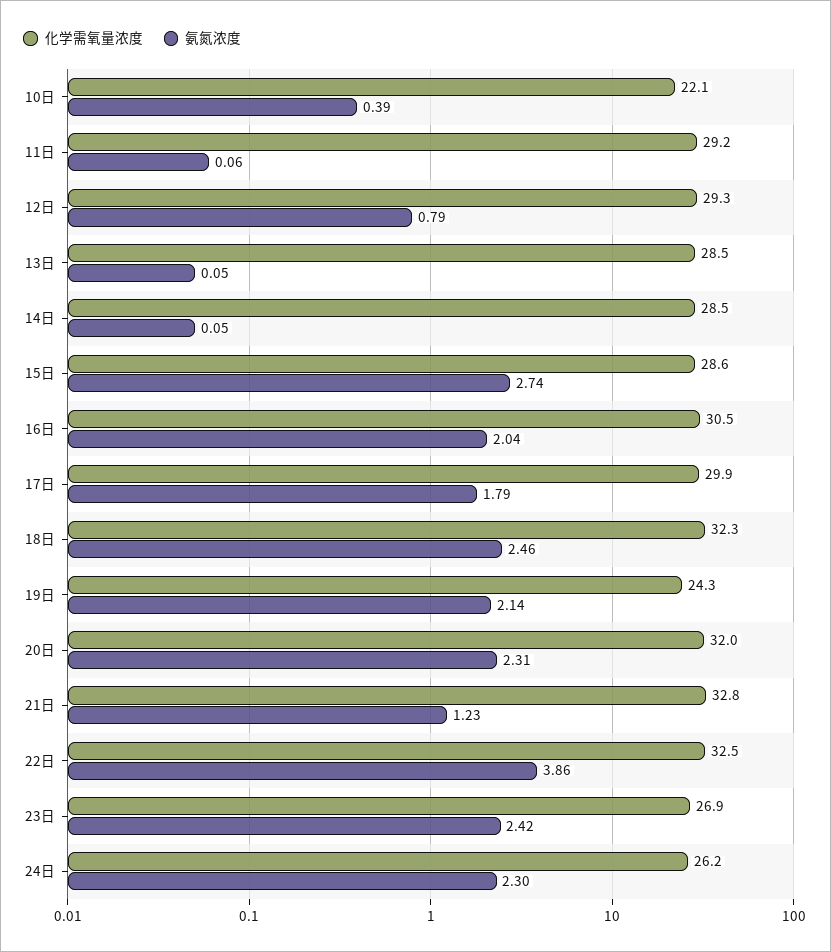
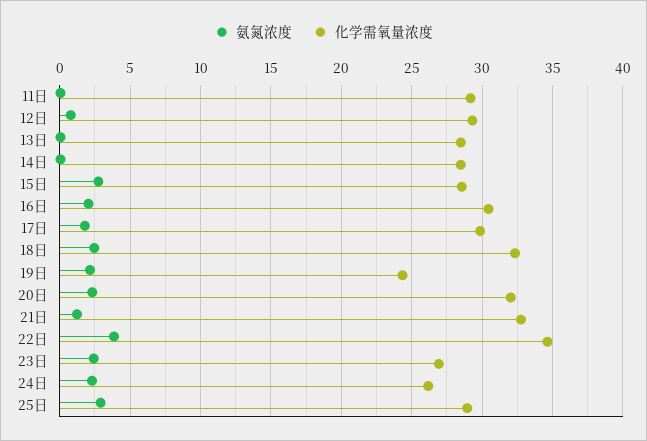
化学需氧量浓度, 10日: 22.1 -> none
氨氮浓度, 10日: 0.39 -> none
化学需氧量浓度, 22日: 32.5 -> 34.5
氨氮浓度, 25日: none -> 3
化学需氧量浓度, 25日: none -> 29

